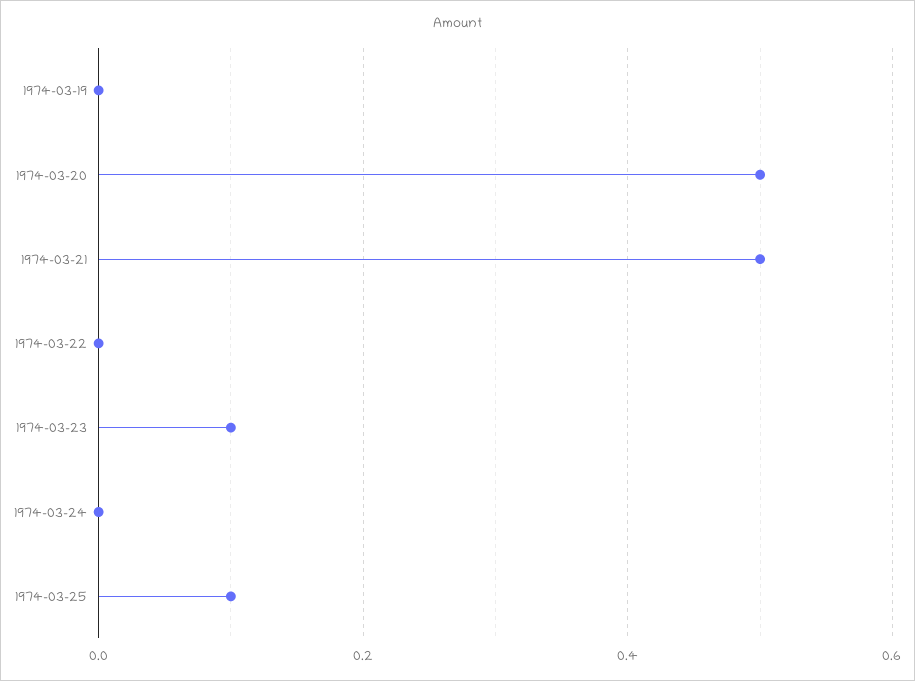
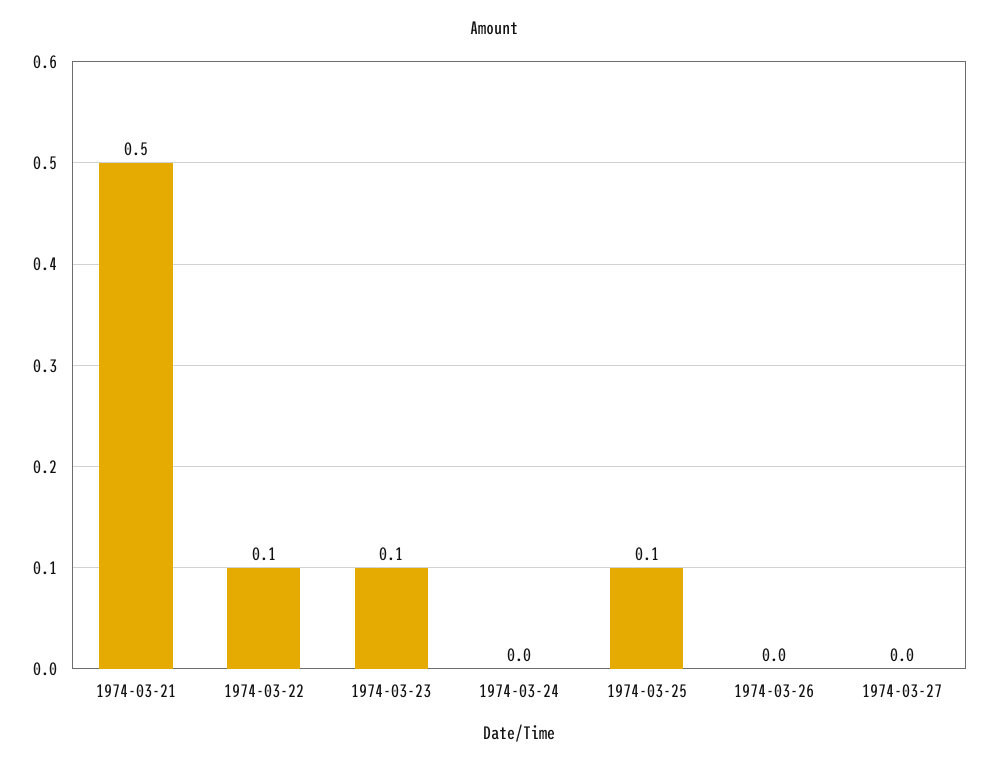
1974-03-19: 0 -> none
1974-03-20: 0.5 -> none
1974-03-22: 0 -> 0.1
1974-03-26: none -> 0
1974-03-27: none -> 0

